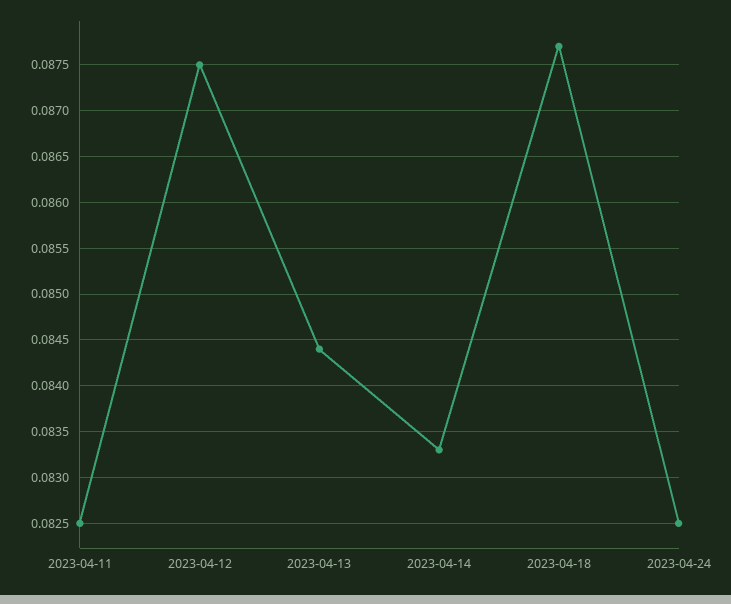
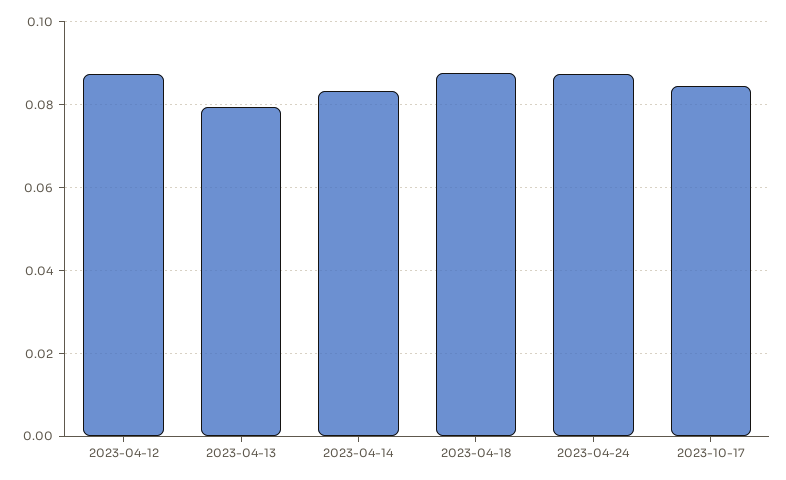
2023-04-11: 0.0825 -> none
2023-04-13: 0.0844 -> 0.08
2023-04-24: 0.0825 -> 0.088
2023-10-17: none -> 0.084

